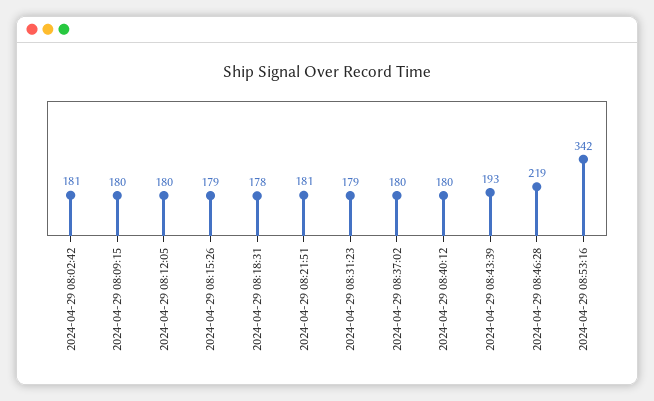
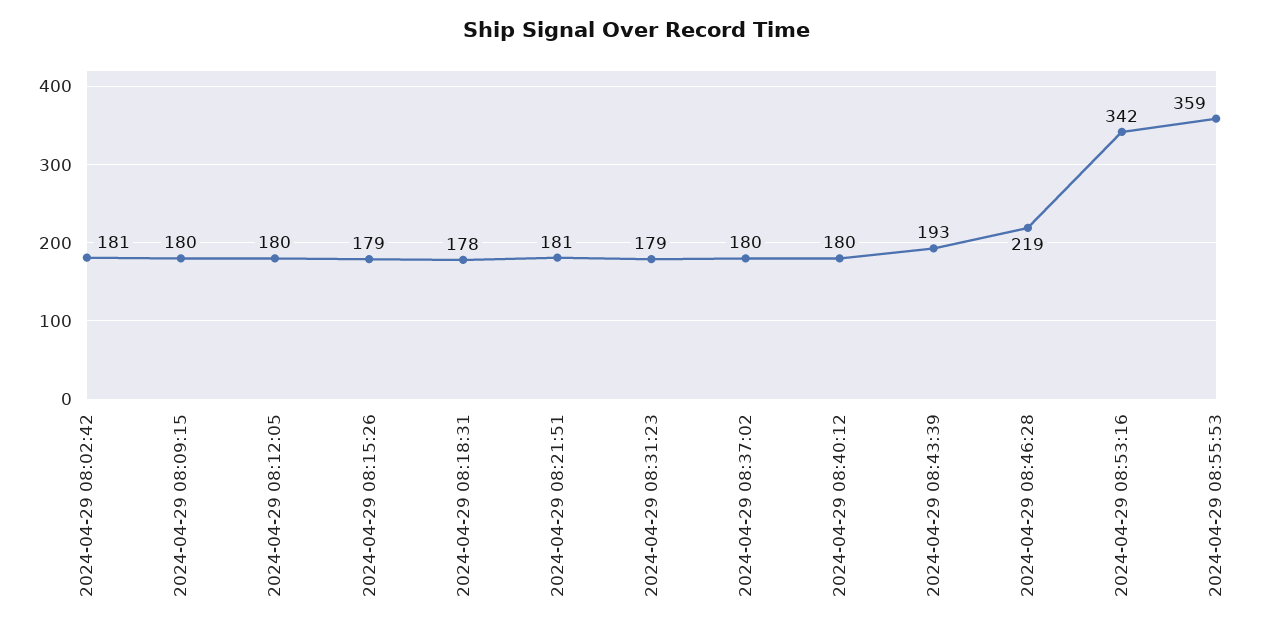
2024-04-29 08:55:53: none -> 359

